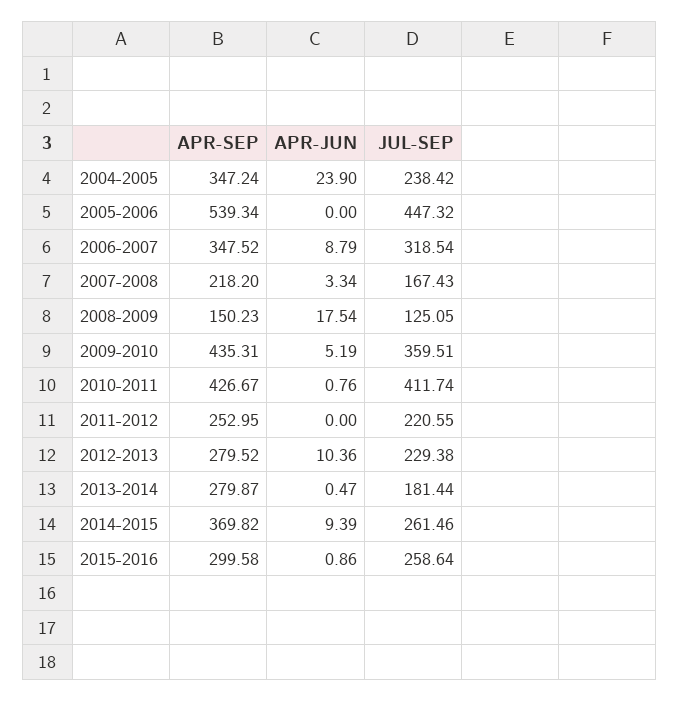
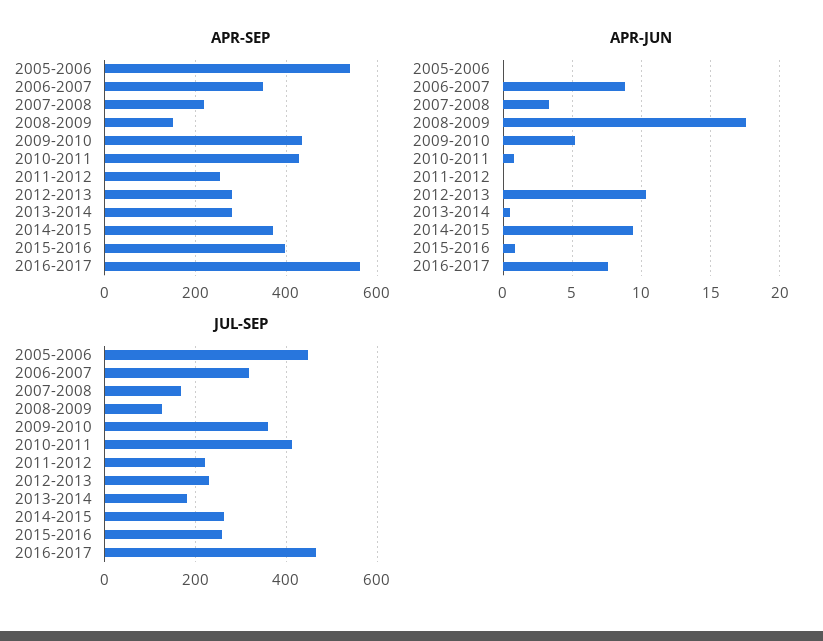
APR-SEP, 2004-2005: 347.24 -> none
APR-JUN, 2004-2005: 23.9 -> none
JUL-SEP, 2004-2005: 238.42 -> none
APR-SEP, 2015-2016: 299.58 -> 400
APR-SEP, 2016-2017: none -> 560
APR-JUN, 2016-2017: none -> 7.5
JUL-SEP, 2016-2017: none -> 460

